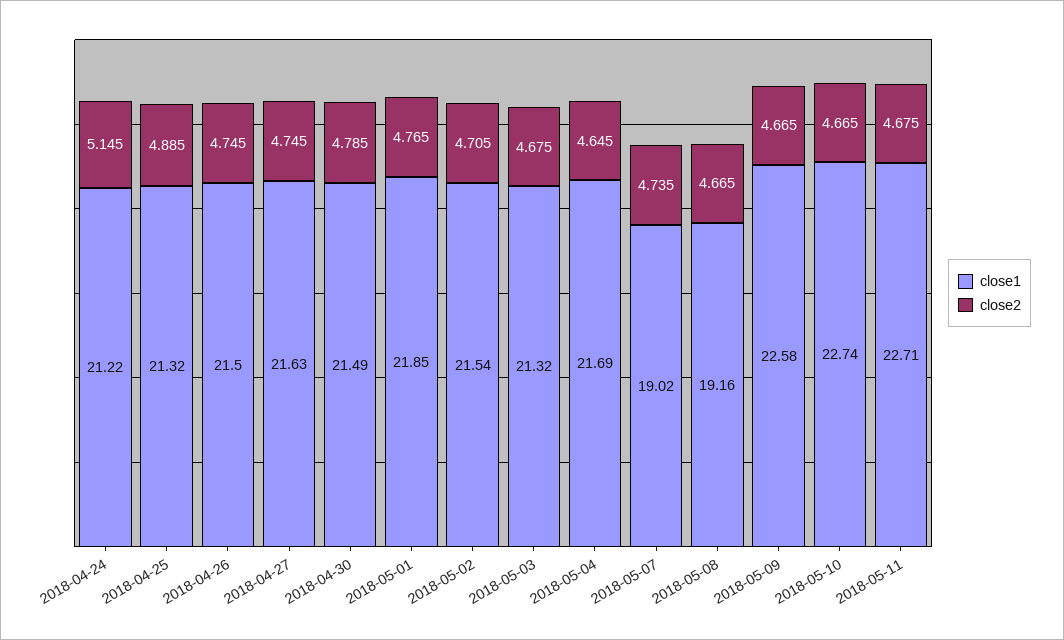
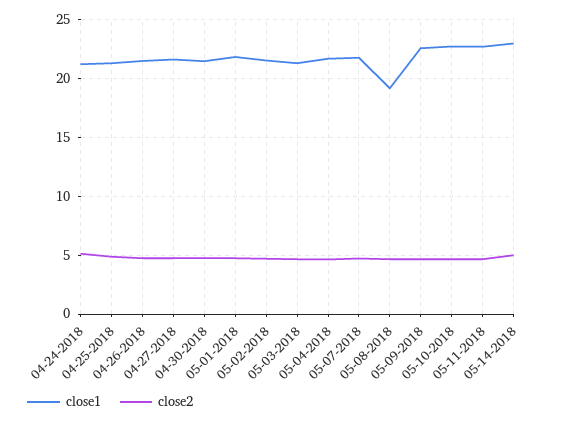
close1, 2018-05-07: 19.02 -> 22
close1, 05-14-2018: none -> 23
close2, 05-14-2018: none -> 5

